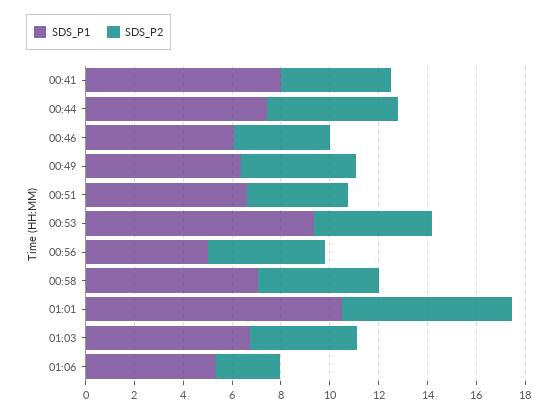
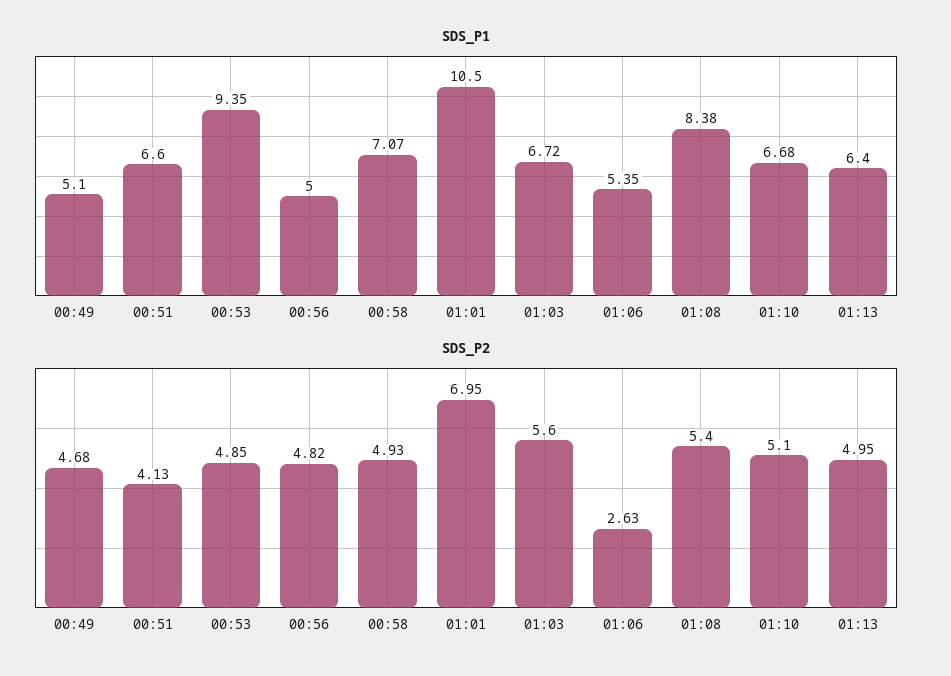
SDS_P1, 00:41: 8 -> none
SDS_P2, 00:41: 4.5 -> none
SDS_P1, 00:44: 7.5 -> none
SDS_P2, 00:44: 5.5 -> none
SDS_P1, 00:46: 6 -> none
SDS_P2, 00:46: 4 -> none
SDS_P1, 00:49: 6.5 -> 5.1
SDS_P2, 01:03: 4.5 -> 5.6
SDS_P1, 01:08: none -> 8.38
SDS_P1, 01:10: none -> 6.68
SDS_P1, 01:13: none -> 6.4
SDS_P2, 01:08: none -> 5.4
SDS_P2, 01:10: none -> 5.1
SDS_P2, 01:13: none -> 4.95

